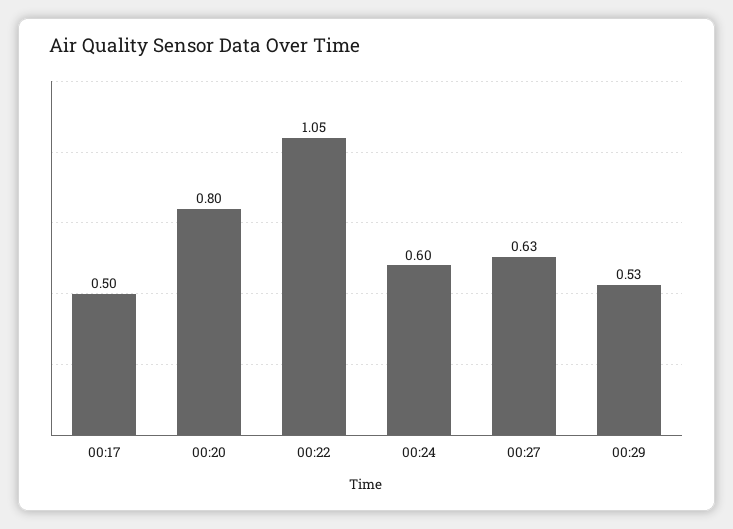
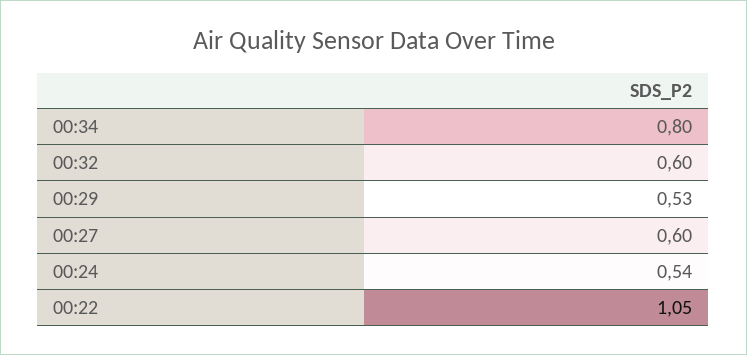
00:17: 0.5 -> none
00:20: 0.8 -> none
00:24: 0.6 -> 0.54
00:27: 0.63 -> 0.6
00:34: none -> 0.8
00:32: none -> 0.6

